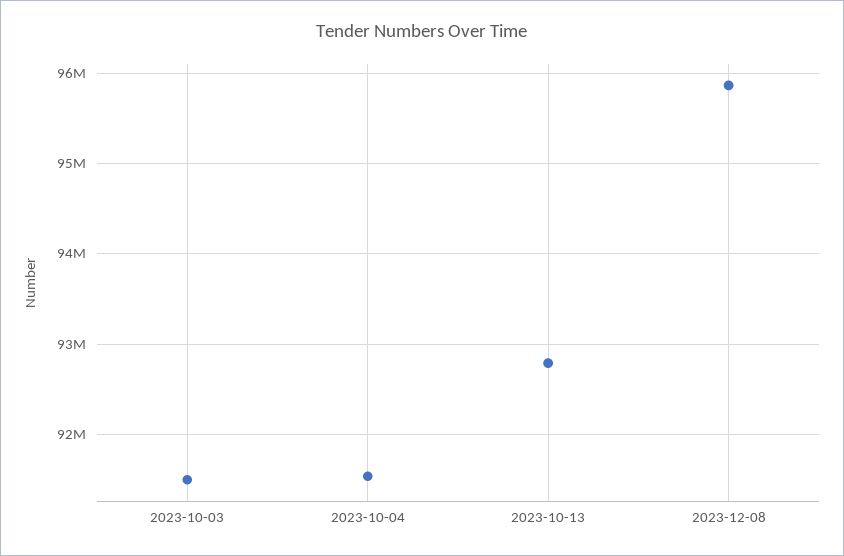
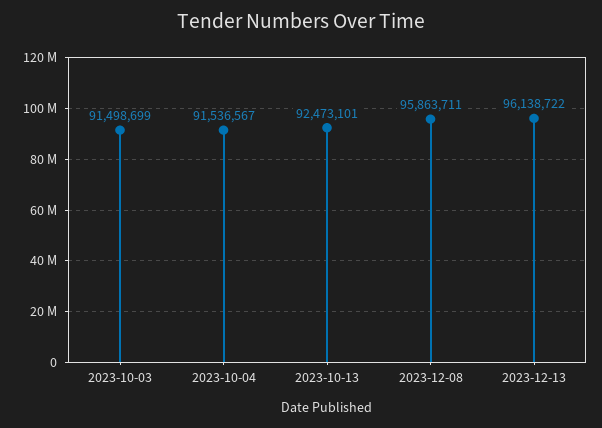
2023-10-13: 92800000 -> 92473101
2023-12-13: none -> 96138722

